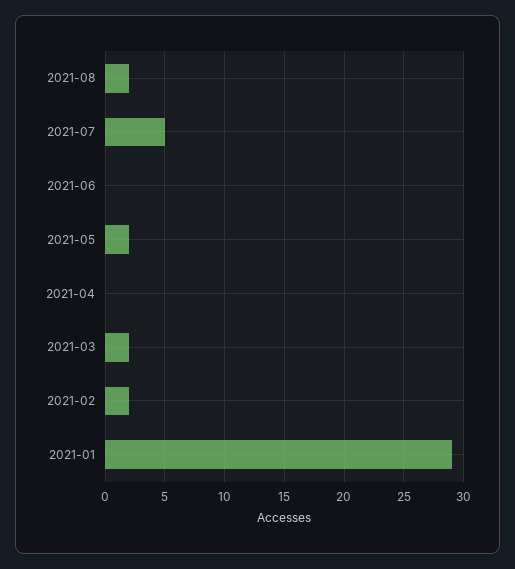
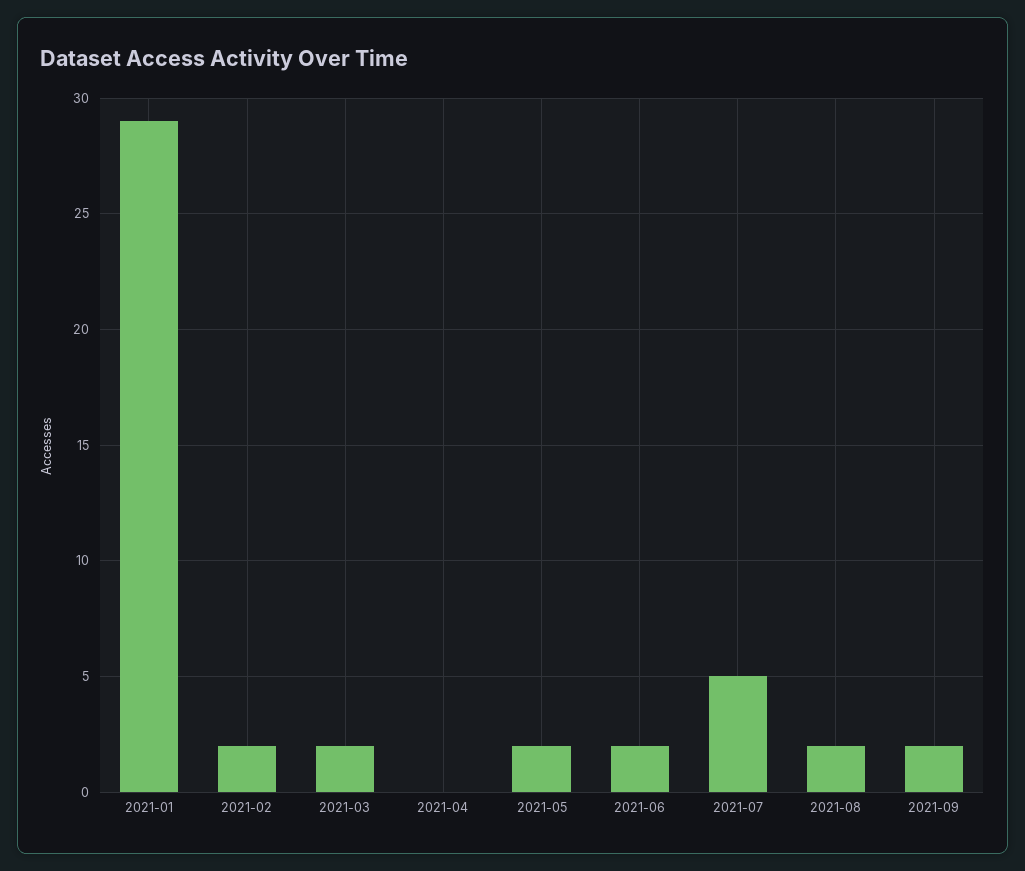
2021-06: 0 -> 2
2021-09: none -> 2

